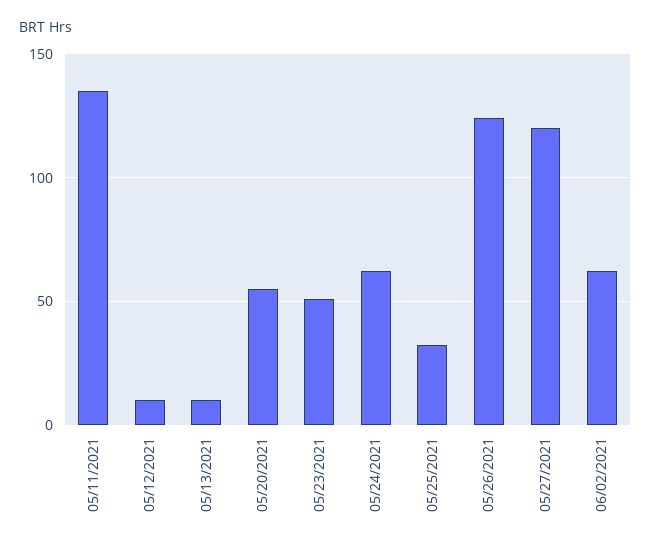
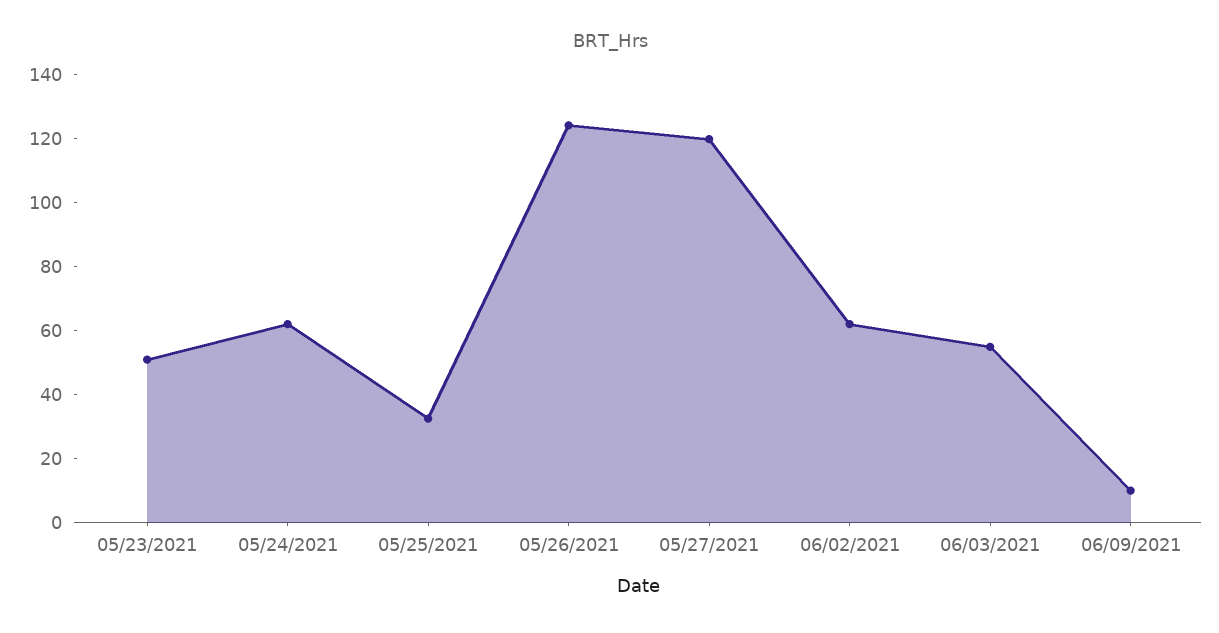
05/11/2021: 135 -> none
05/12/2021: 10 -> none
05/13/2021: 10 -> none
05/20/2021: 55 -> none
06/03/2021: none -> 55
06/09/2021: none -> 10

